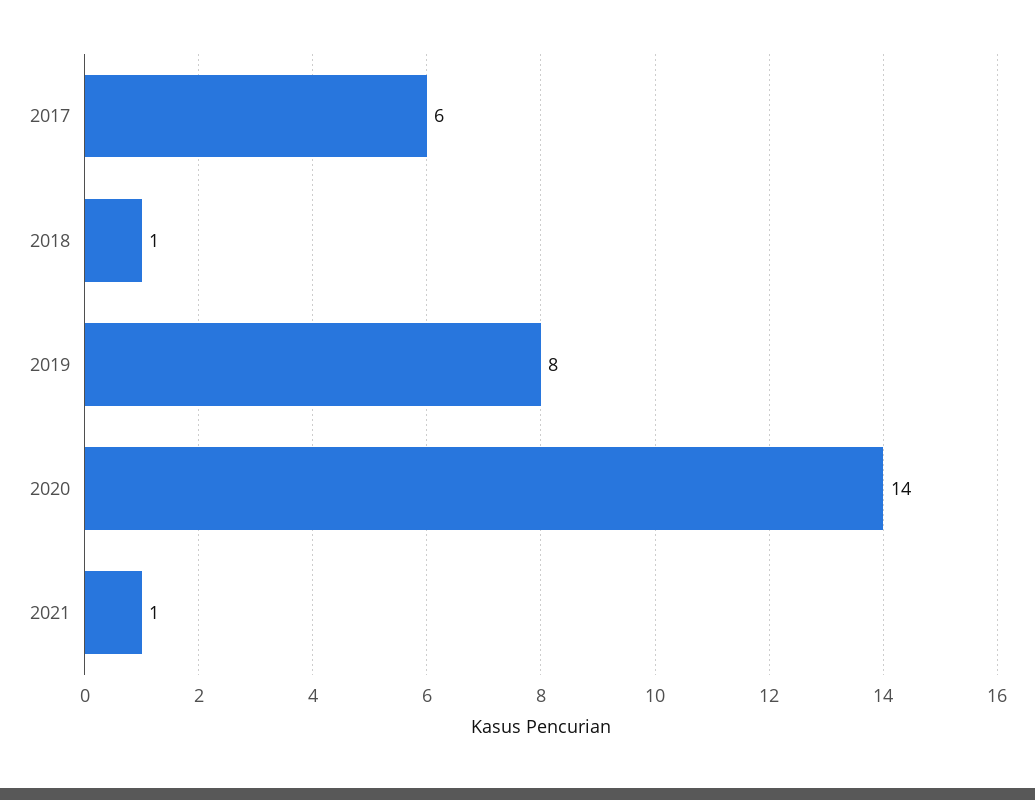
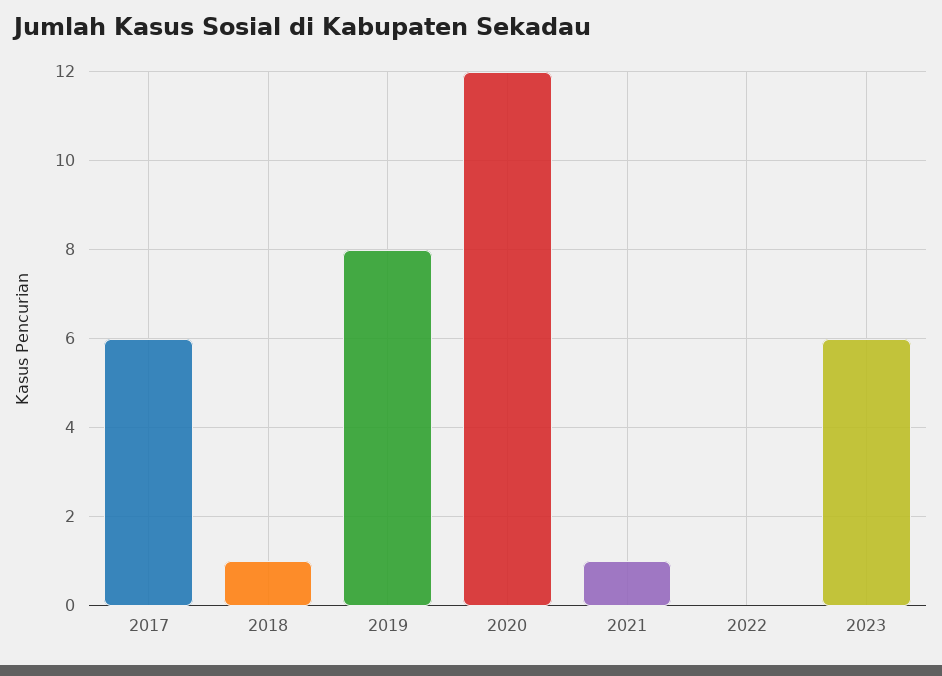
2020: 14 -> 12
2022: none -> 0
2023: none -> 6

